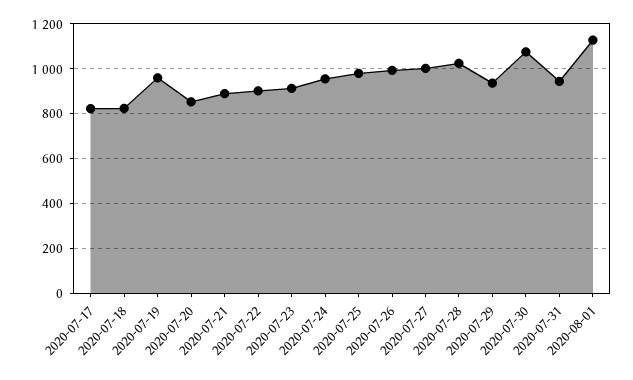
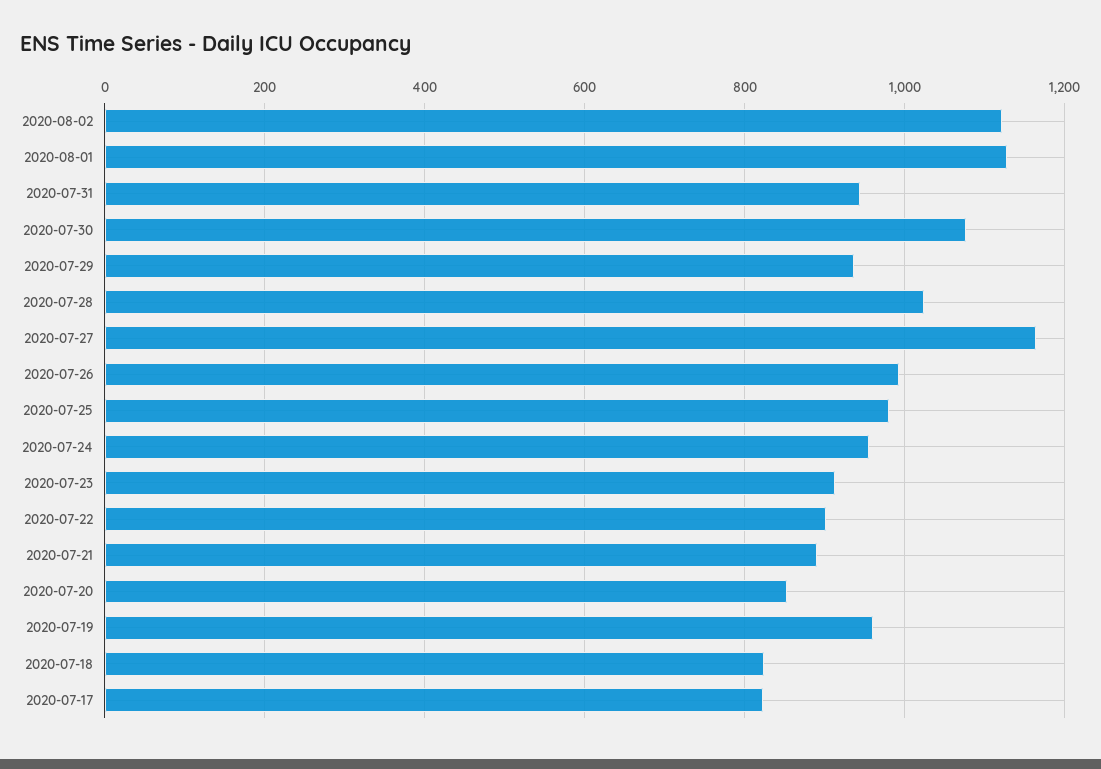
2020-07-27: 1000 -> 1160
2020-08-02: none -> 1120

